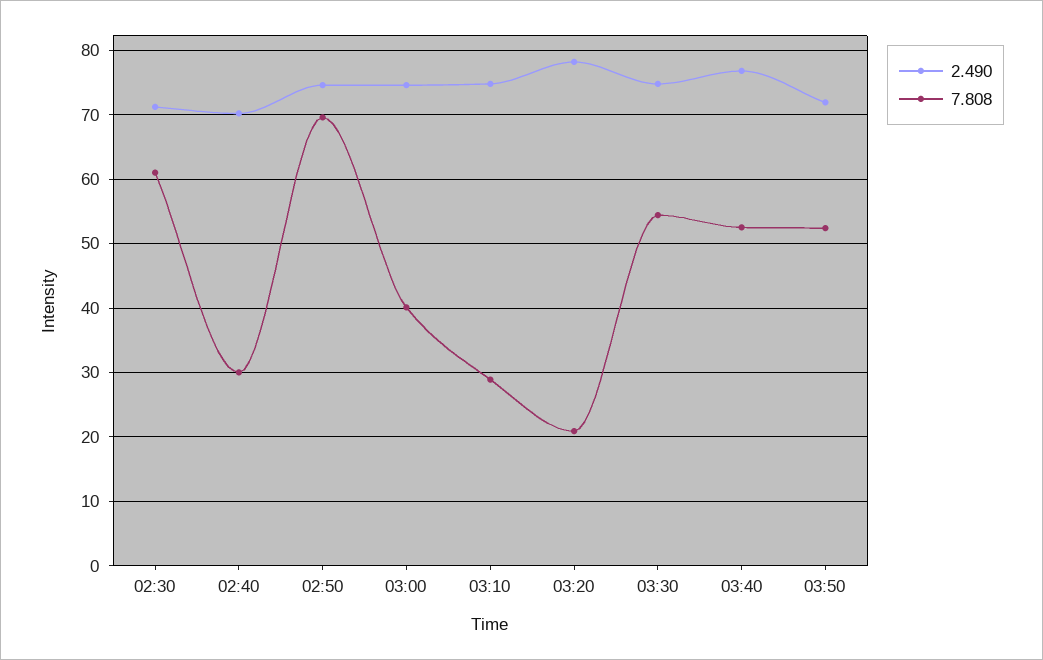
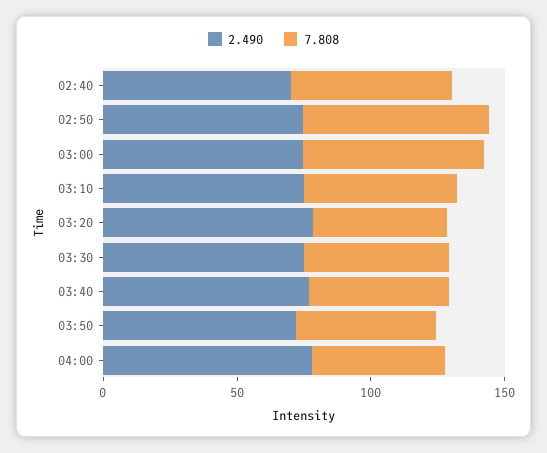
2.490, 02:30: 71 -> none
7.808, 02:30: 61 -> none
7.808, 02:40: 30 -> 60
7.808, 03:00: 40 -> 70
7.808, 03:10: 29 -> 60
7.808, 03:20: 21 -> 50
2.490, 04:00: none -> 80
7.808, 04:00: none -> 50

